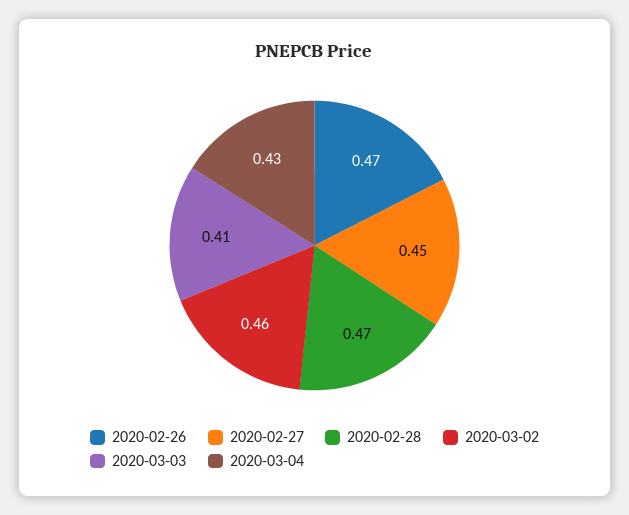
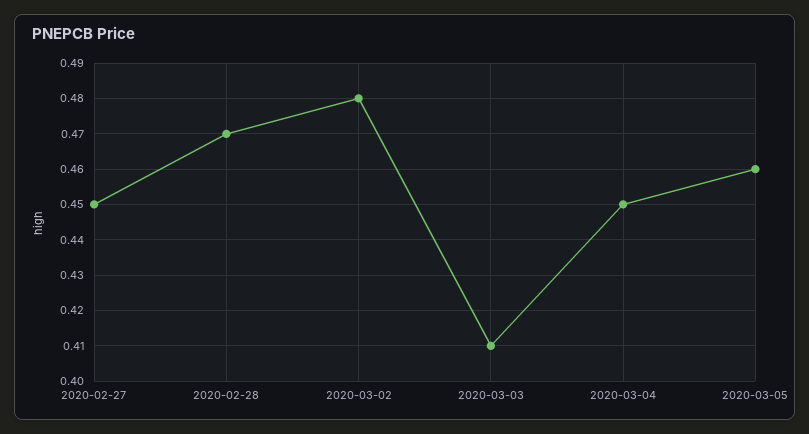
2020-02-26: 0.47 -> none
2020-03-02: 0.46 -> 0.48
2020-03-04: 0.43 -> 0.45
2020-03-05: none -> 0.46

